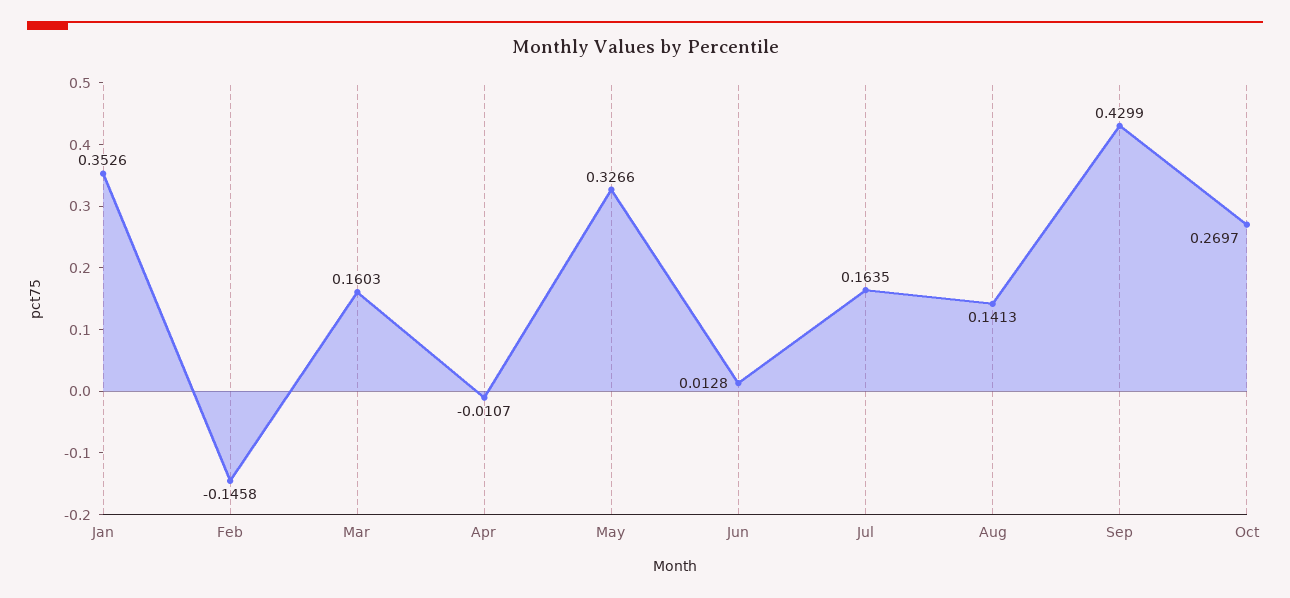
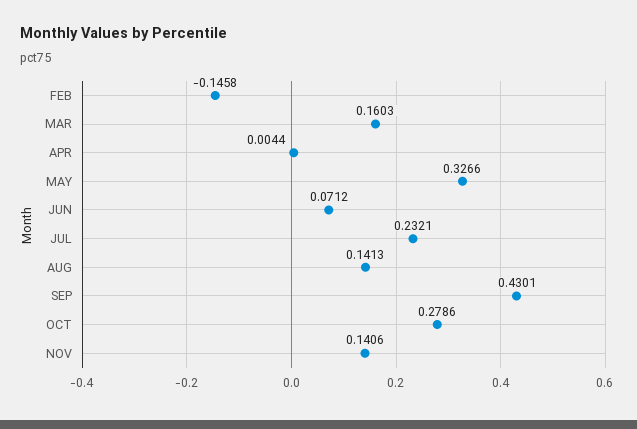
Jan: 0.3526 -> none
Apr: -0.0107 -> 0.0044
Jun: 0.0128 -> 0.0712
Jul: 0.1635 -> 0.2321
Sep: 0.4299 -> 0.4301
Oct: 0.2697 -> 0.2786
NOV: none -> 0.1406

